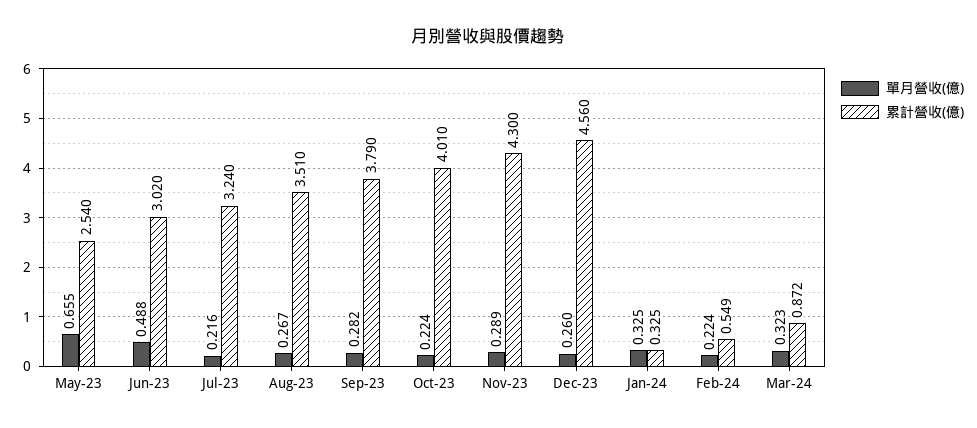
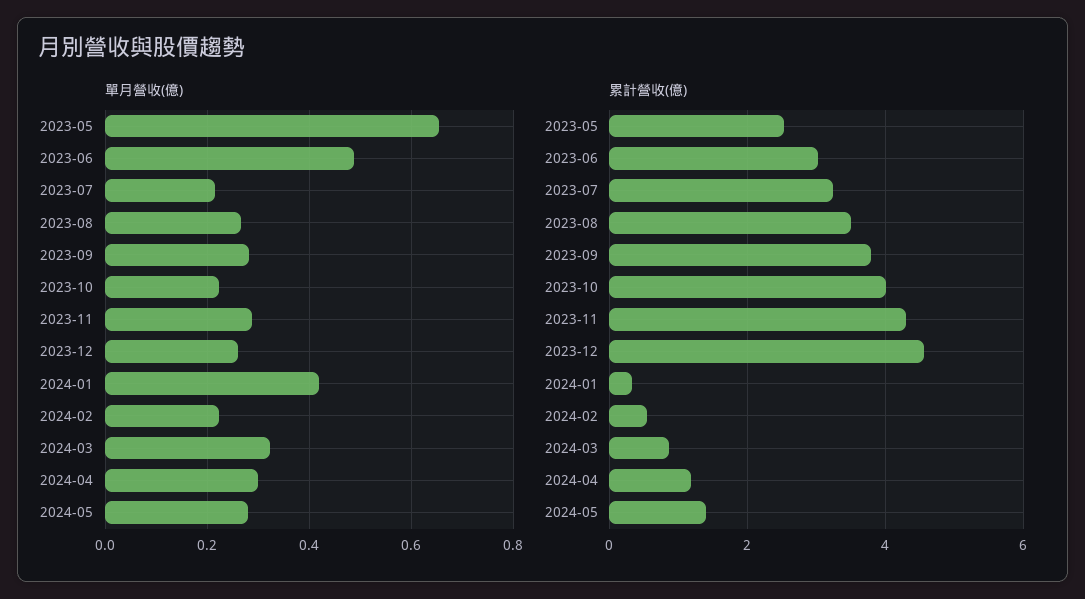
單月營收(億), Jan-24: 0.325 -> 0.42
單月營收(億), 2024-04: none -> 0.3
單月營收(億), 2024-05: none -> 0.28
累計營收(億), 2024-04: none -> 1.2
累計營收(億), 2024-05: none -> 1.4

